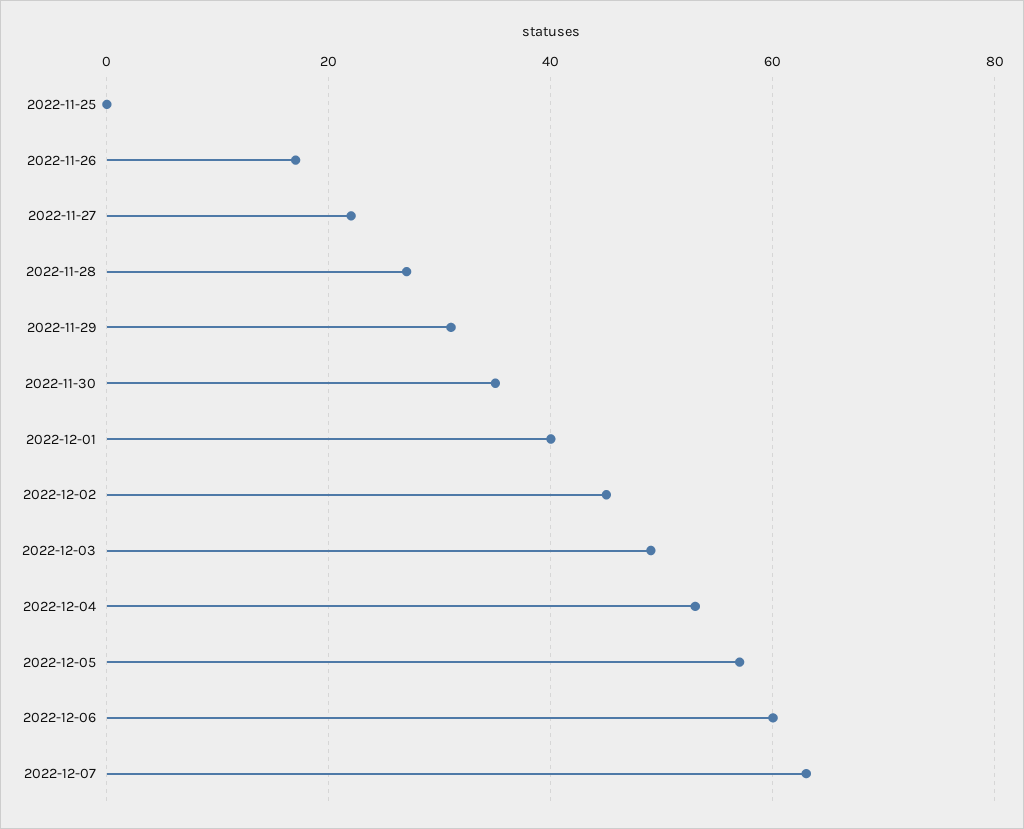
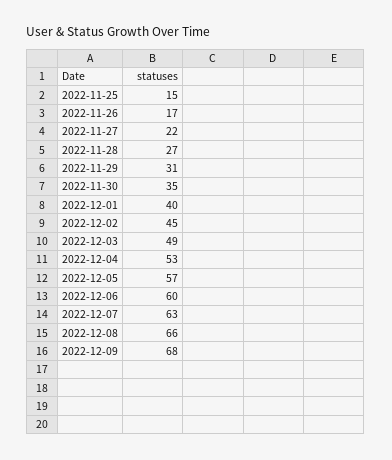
2022-11-25: 0 -> 15
2022-12-08: none -> 66
2022-12-09: none -> 68

